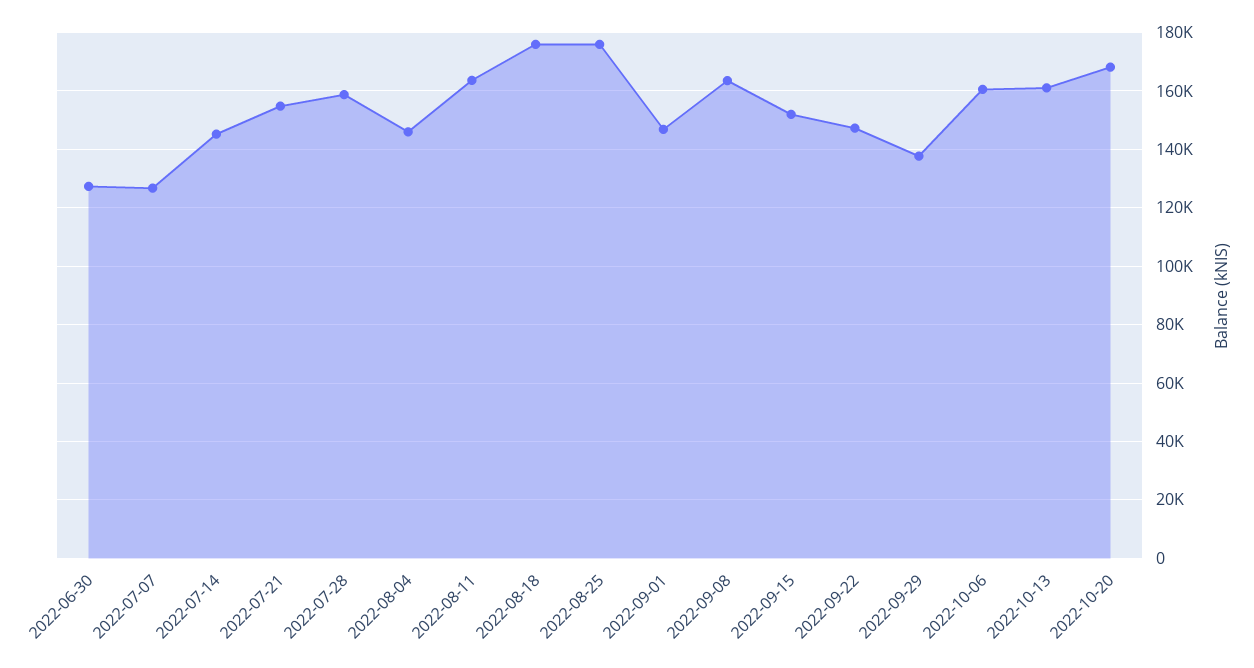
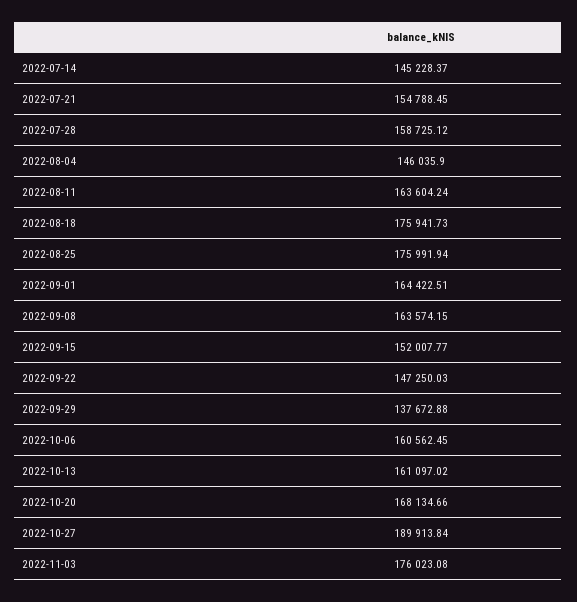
2022-06-30: 127500 -> none
2022-07-07: 127500 -> none
2022-09-01: 147500 -> 164422.51
2022-10-27: none -> 189913.84
2022-11-03: none -> 176023.08

